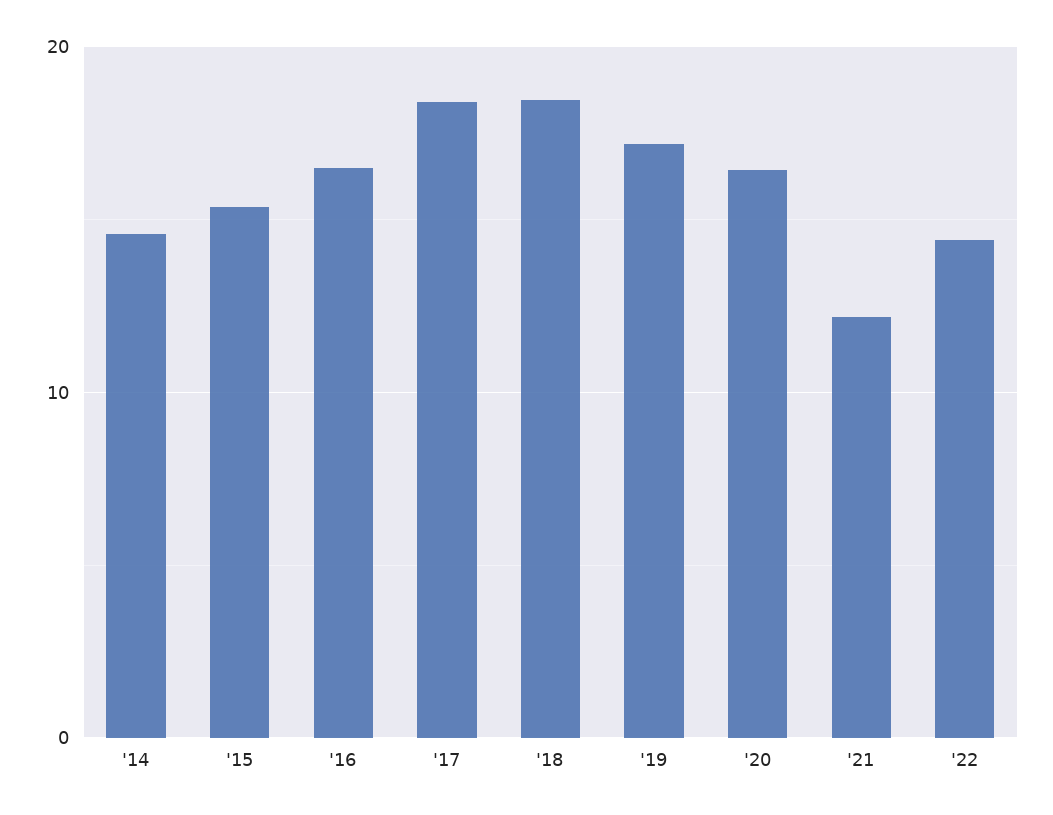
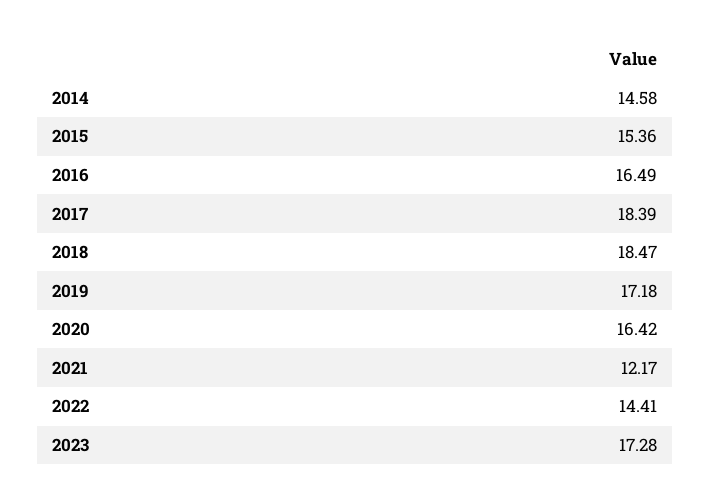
2023: none -> 17.28

